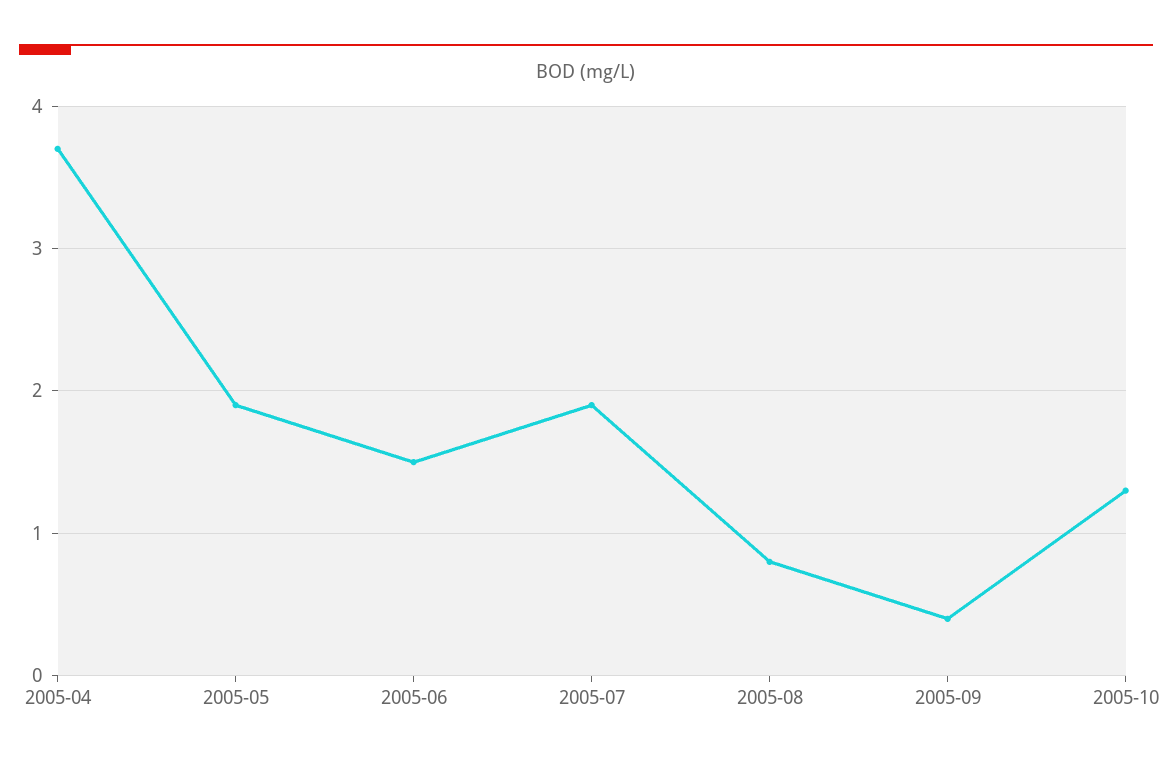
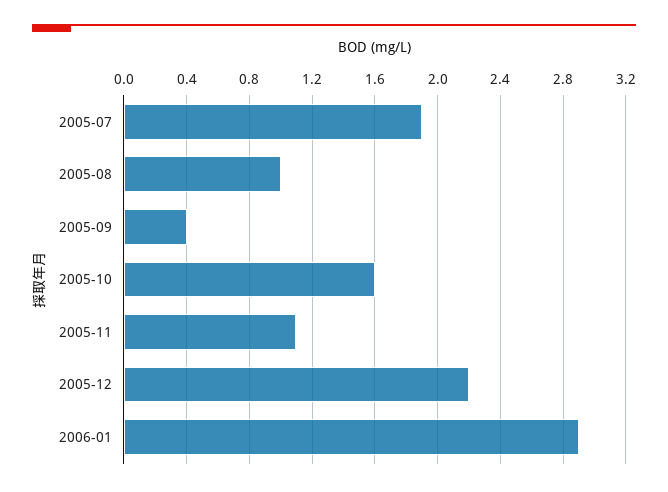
2005-04: 3.7 -> none
2005-05: 1.9 -> none
2005-06: 1.5 -> none
2005-08: 0.8 -> 1
2005-10: 1.3 -> 1.6
2005-11: none -> 1.1
2005-12: none -> 2.2
2006-01: none -> 2.9

